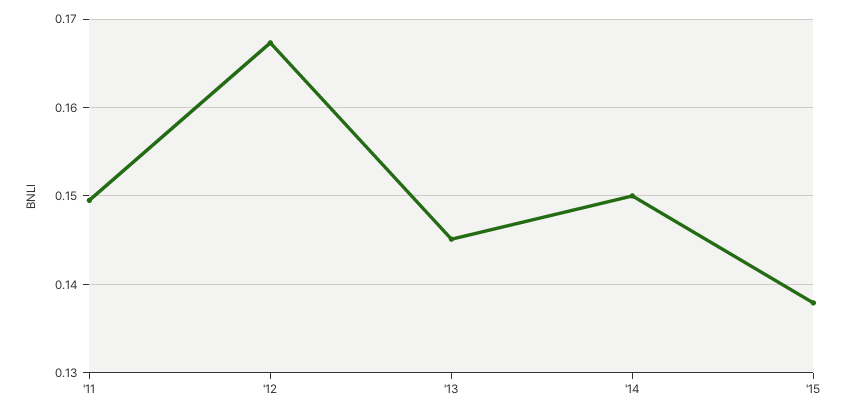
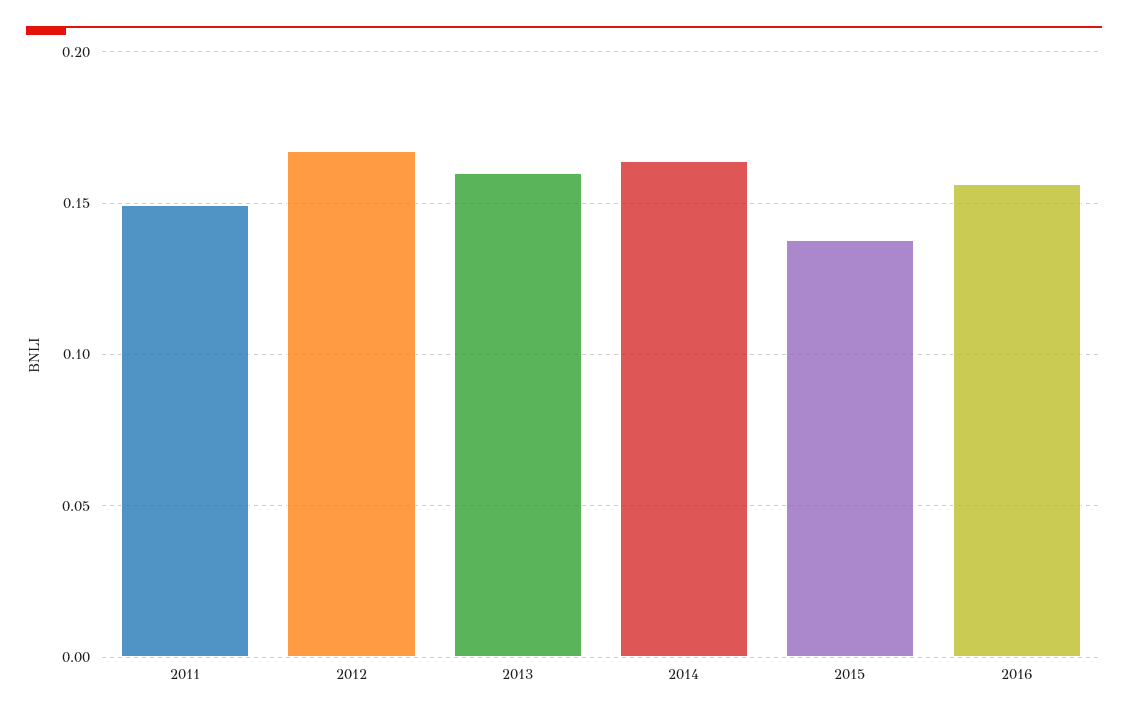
'13: 0.145 -> 0.16
'14: 0.15 -> 0.165
2016: none -> 0.155

